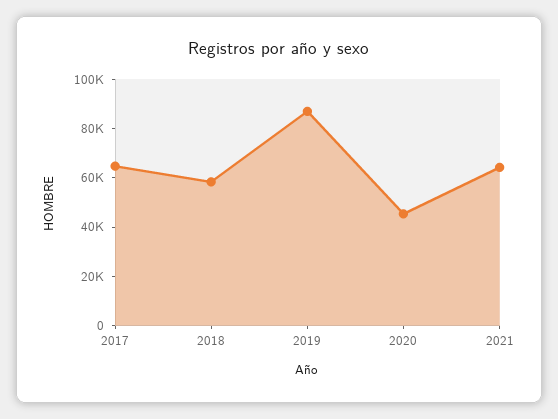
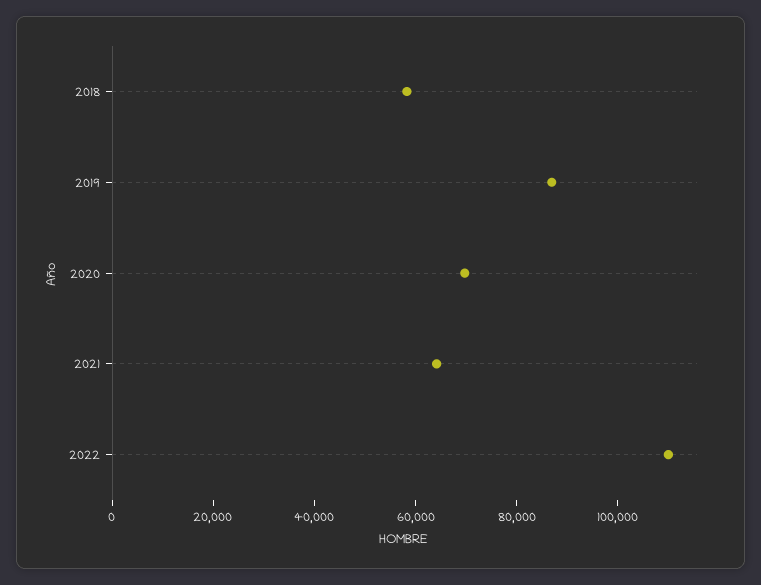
2017: 65000 -> none
2020: 45000 -> 70000
2022: none -> 110000

